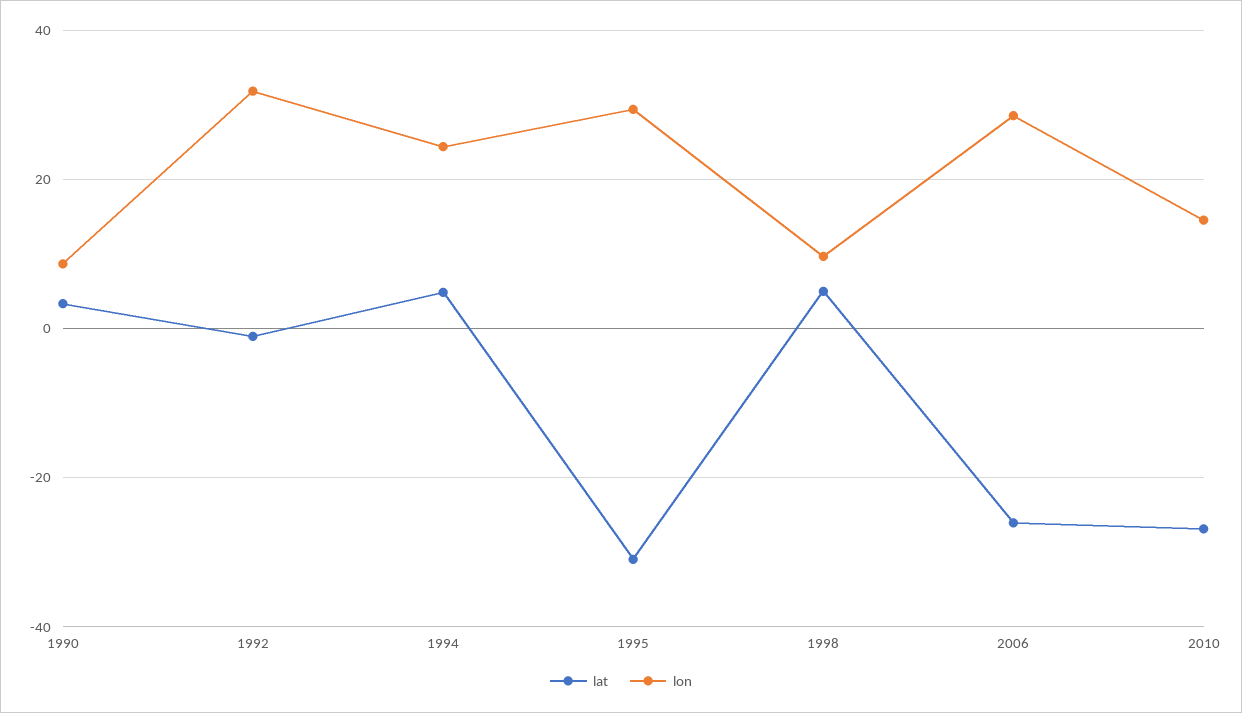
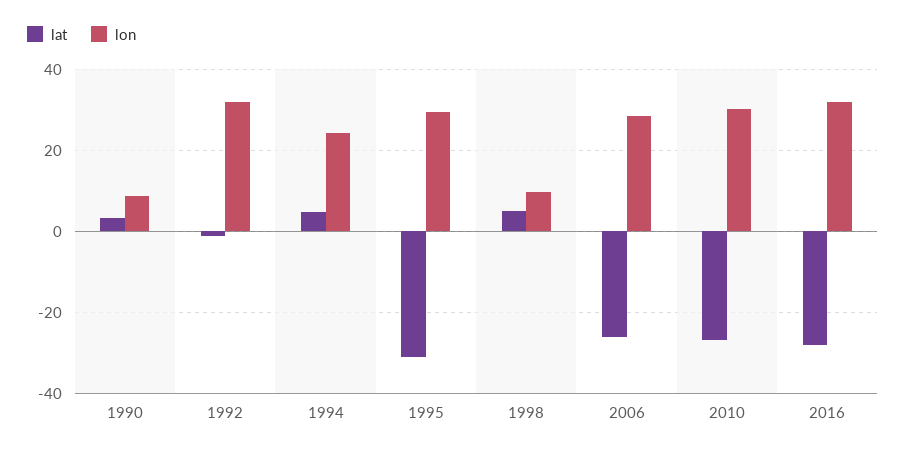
lon, 2010: 14 -> 30
lat, 2016: none -> -28
lon, 2016: none -> 32

